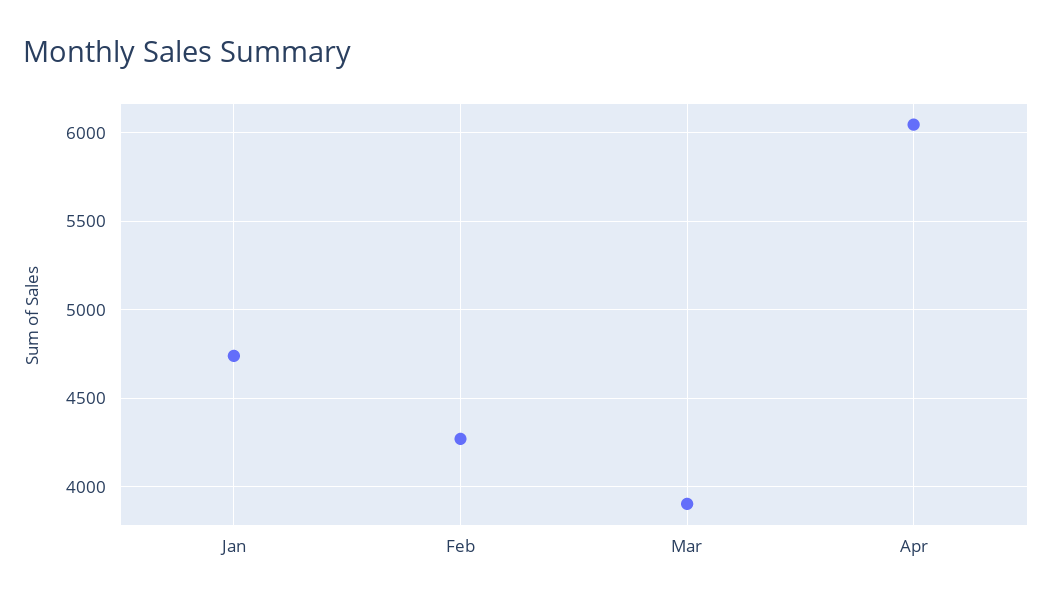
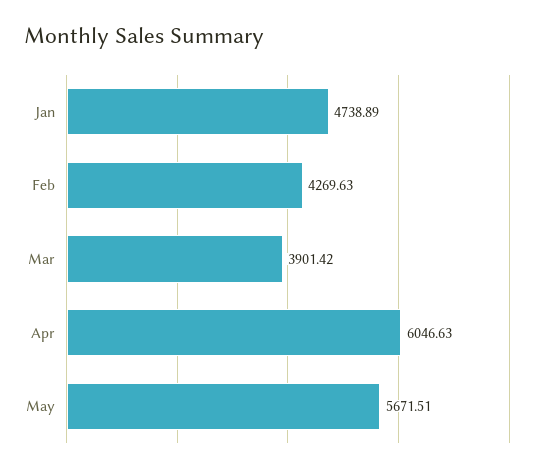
May: none -> 5671.51

